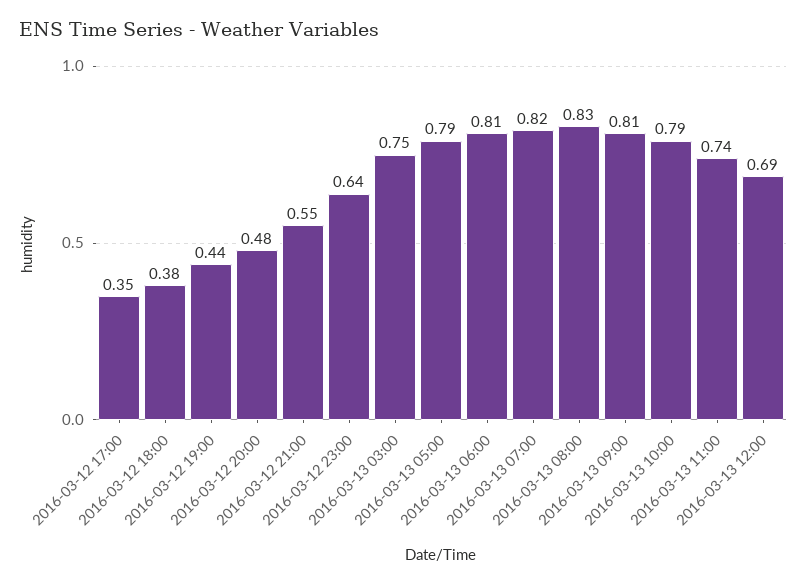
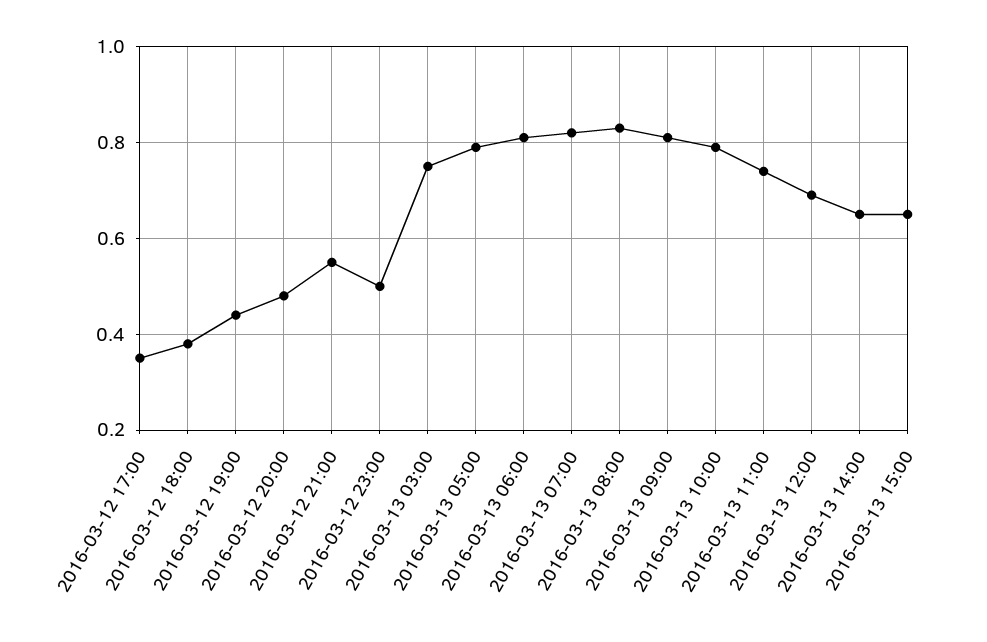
2016-03-12 23:00: 0.64 -> 0.5
2016-03-13 14:00: none -> 0.65
2016-03-13 15:00: none -> 0.65

